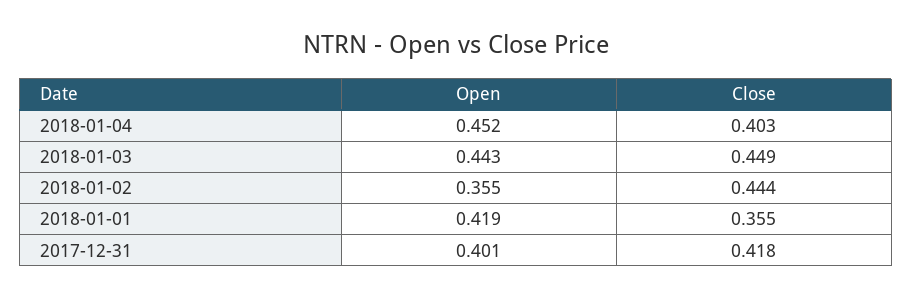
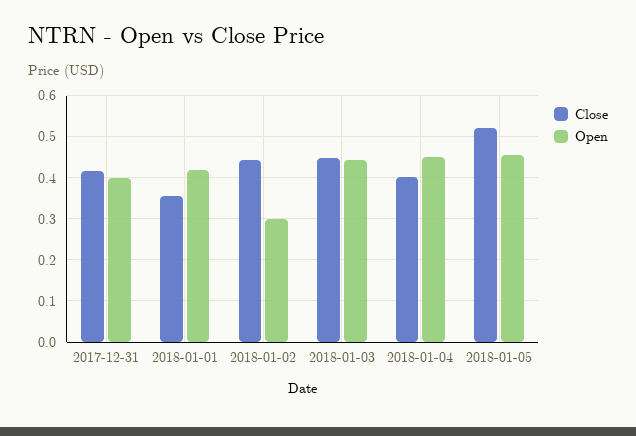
Open, 2018-01-02: 0.355 -> 0.3
Close, 2018-01-05: none -> 0.52
Open, 2018-01-05: none -> 0.46

